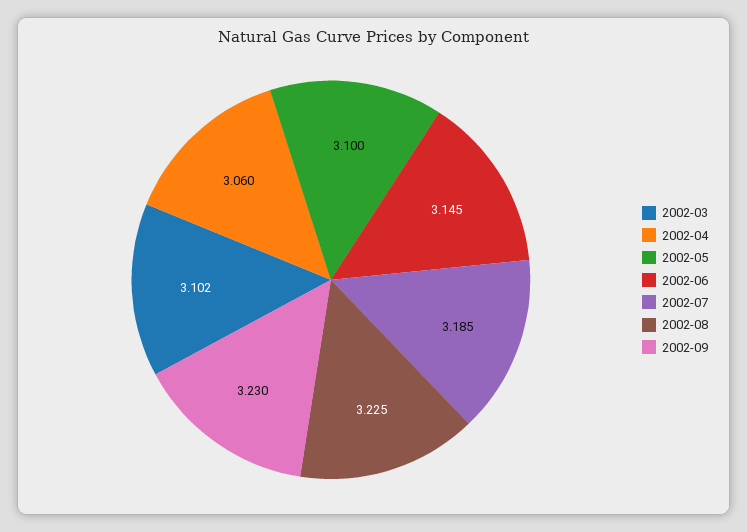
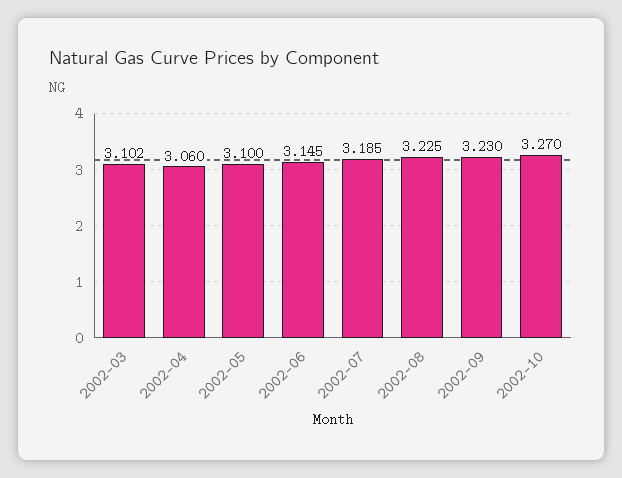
2002-10: none -> 3.27

